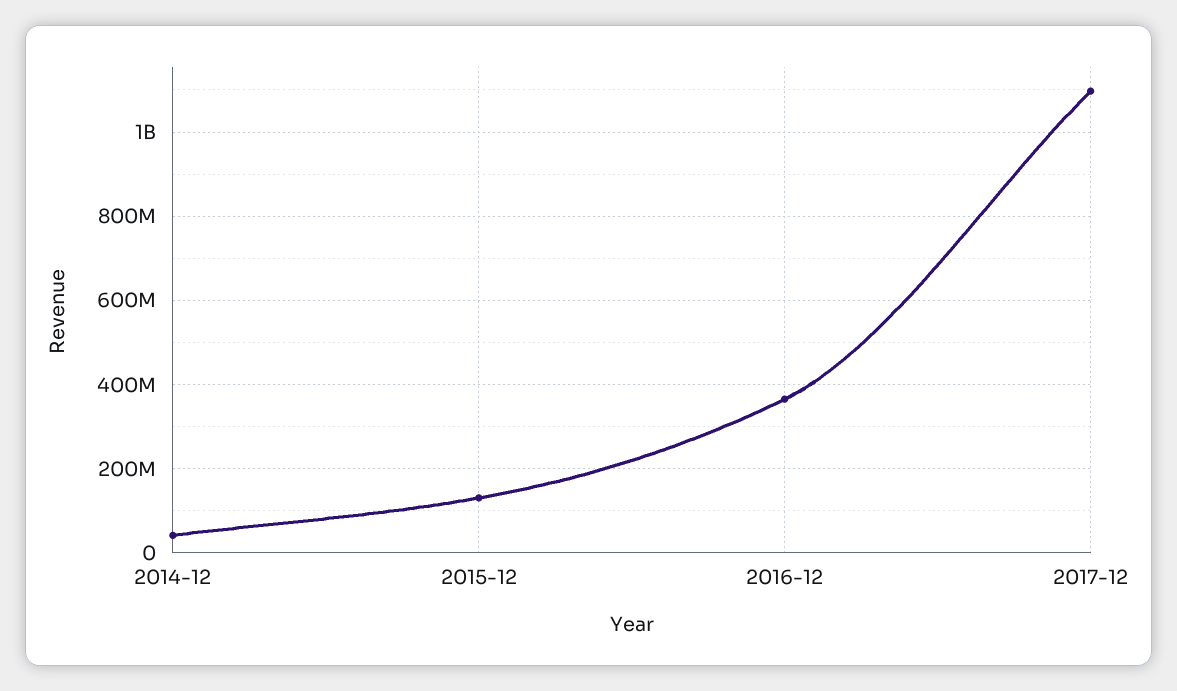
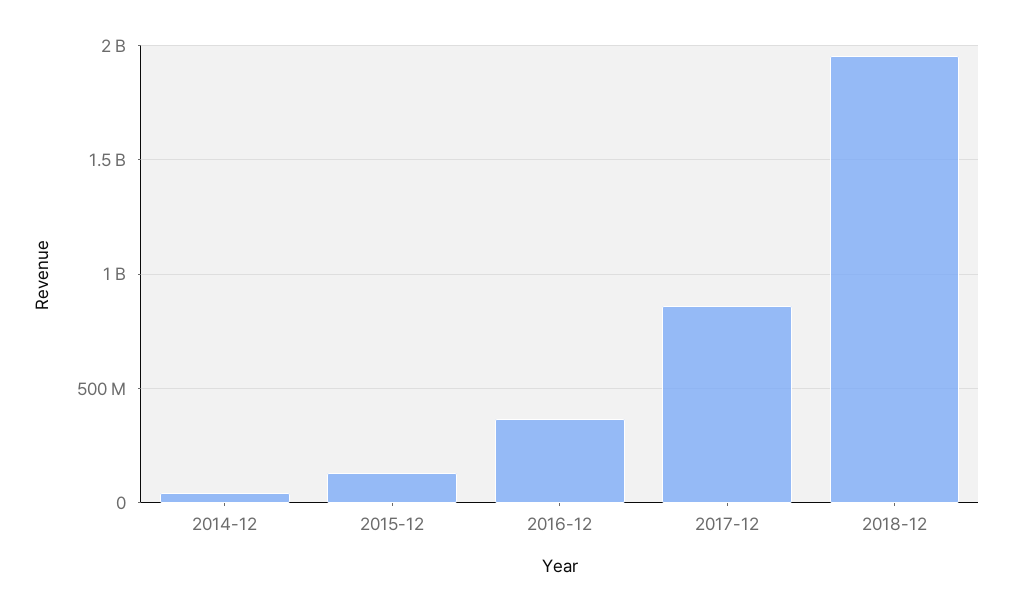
2017-12: 1100000000 -> 850000000
2018-12: none -> 1950000000

